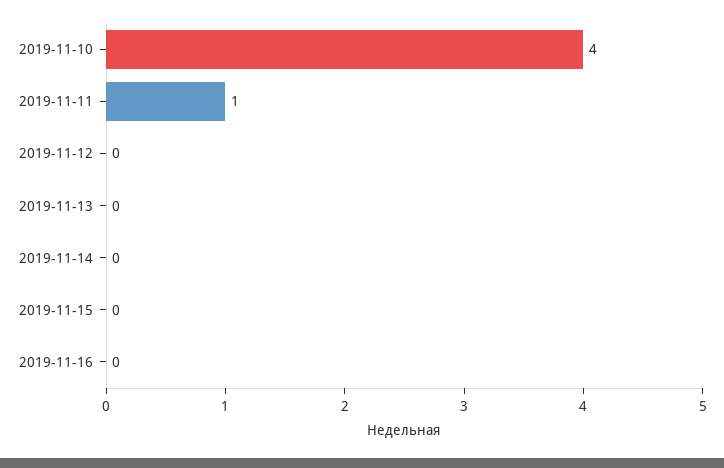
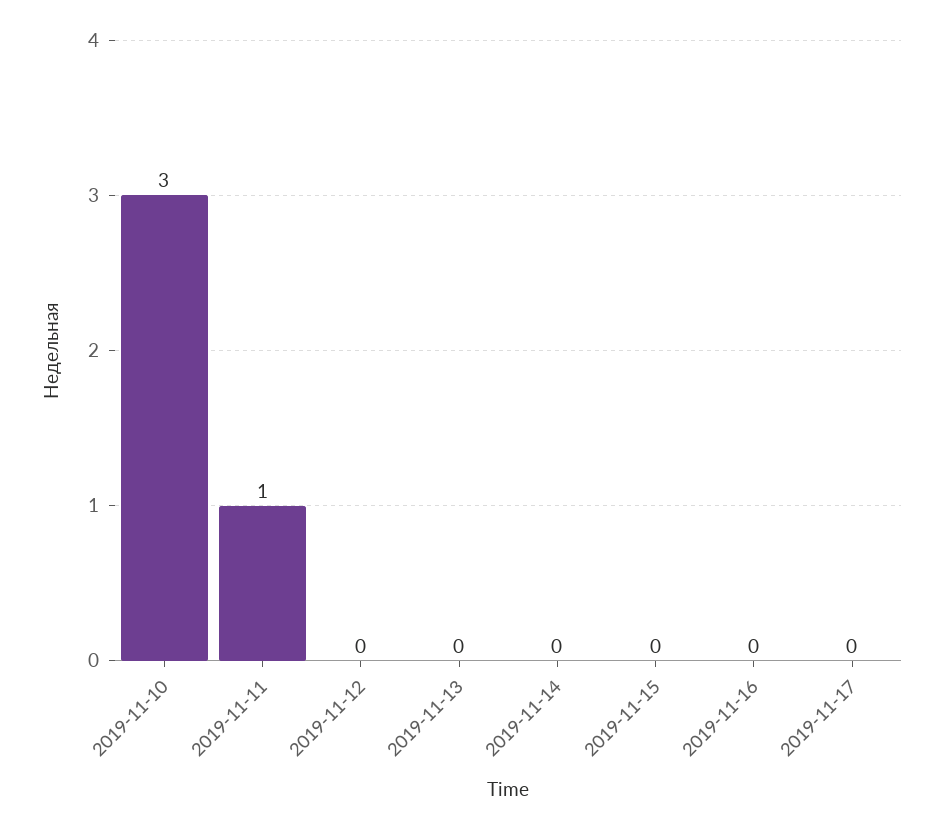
2019-11-10: 4 -> 3
2019-11-17: none -> 0

